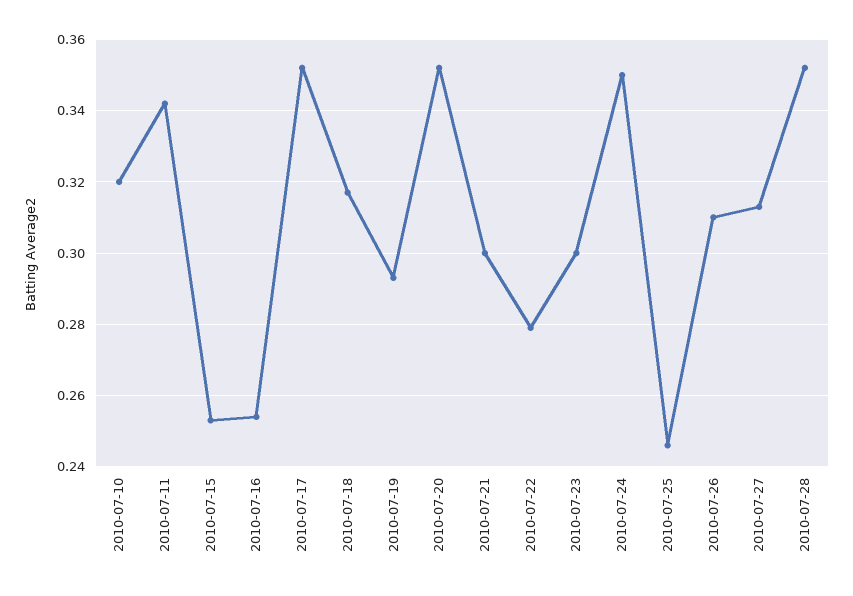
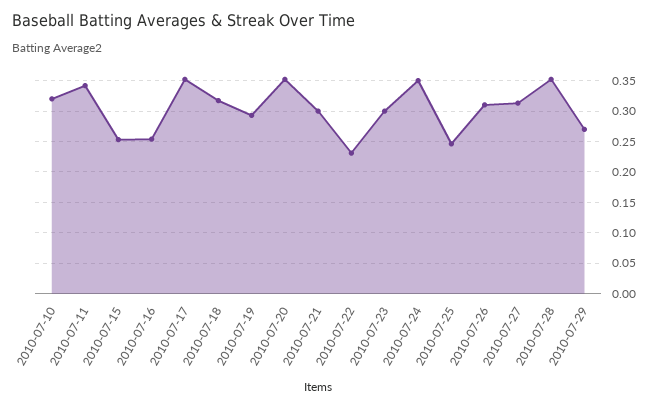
2010-07-22: 0.28 -> 0.23
2010-07-29: none -> 0.27

